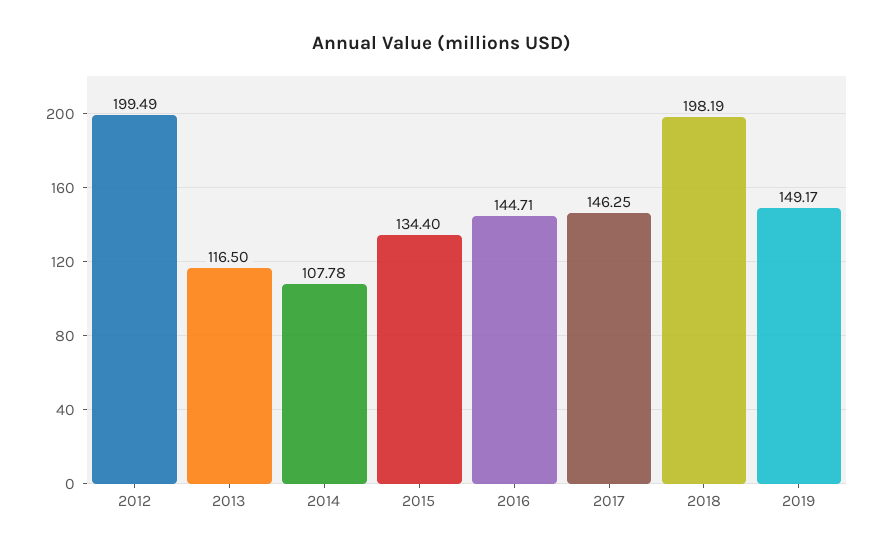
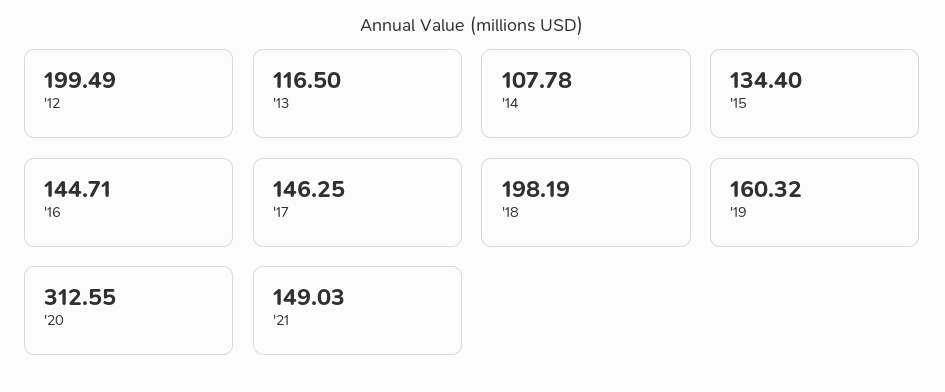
2019: 149.17 -> 160.32
'20: none -> 312.55
'21: none -> 149.03

